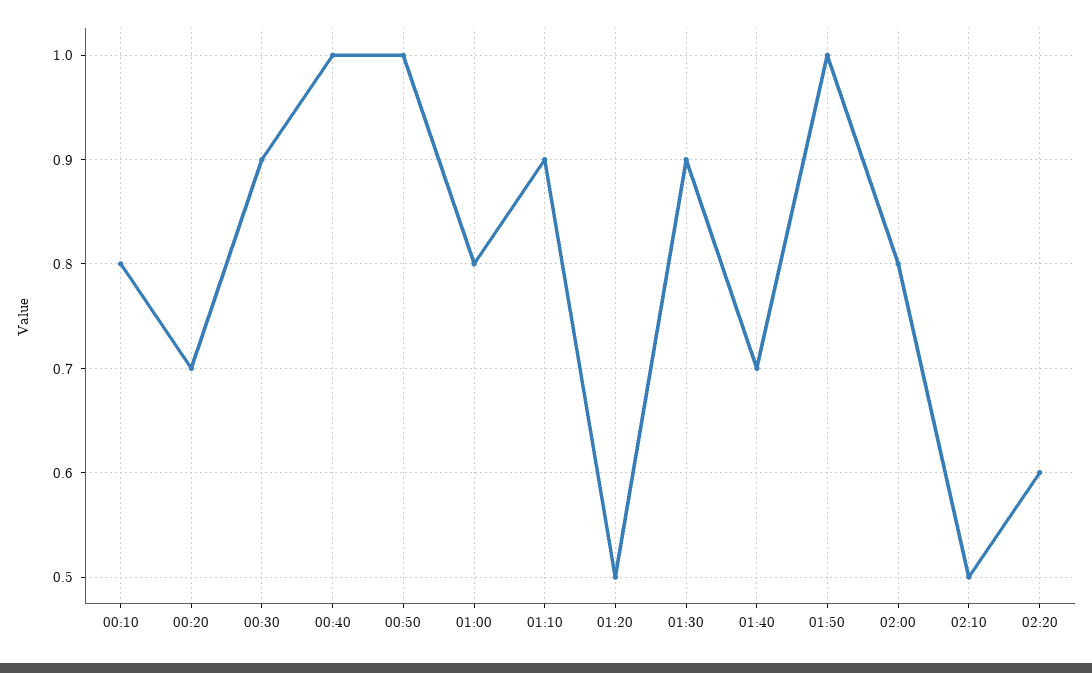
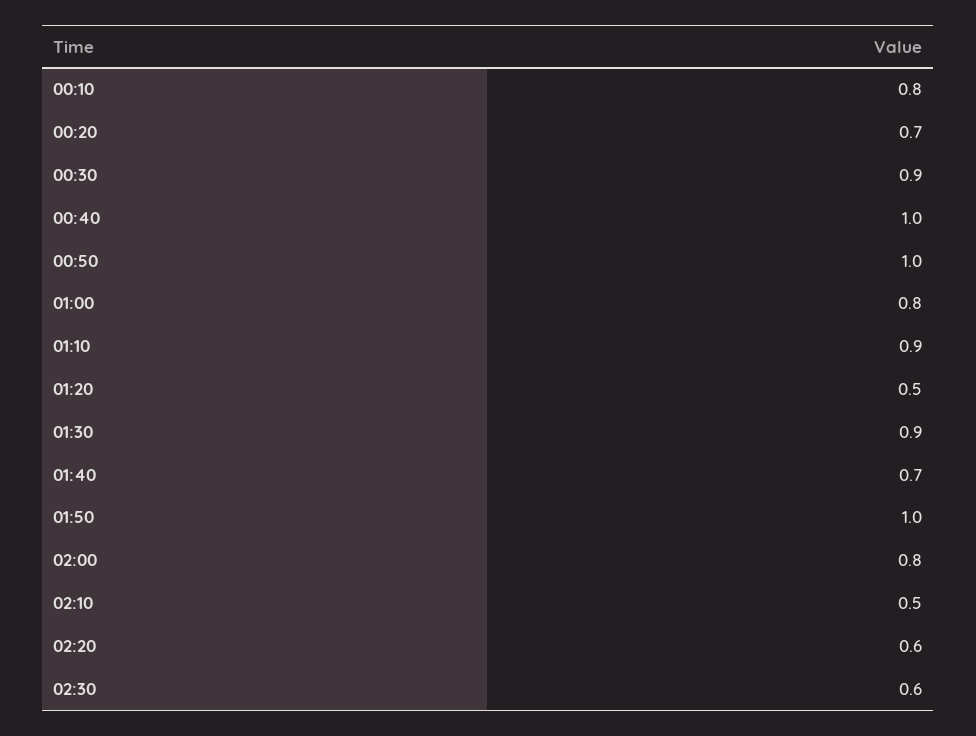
02:30: none -> 0.6

